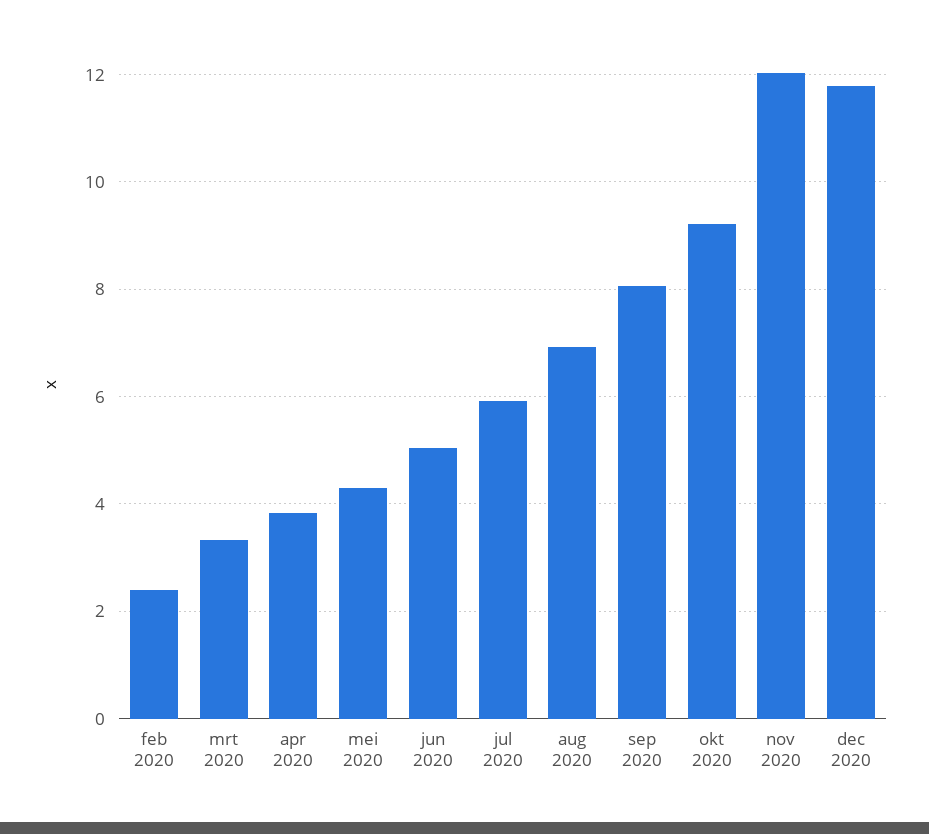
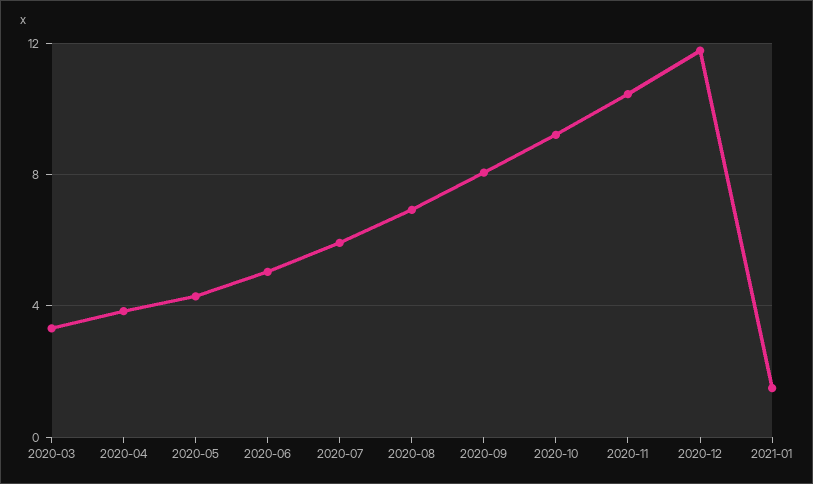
feb 2020: 2.4 -> none
nov 2020: 12 -> 10.5
2021-01: none -> 1.5

